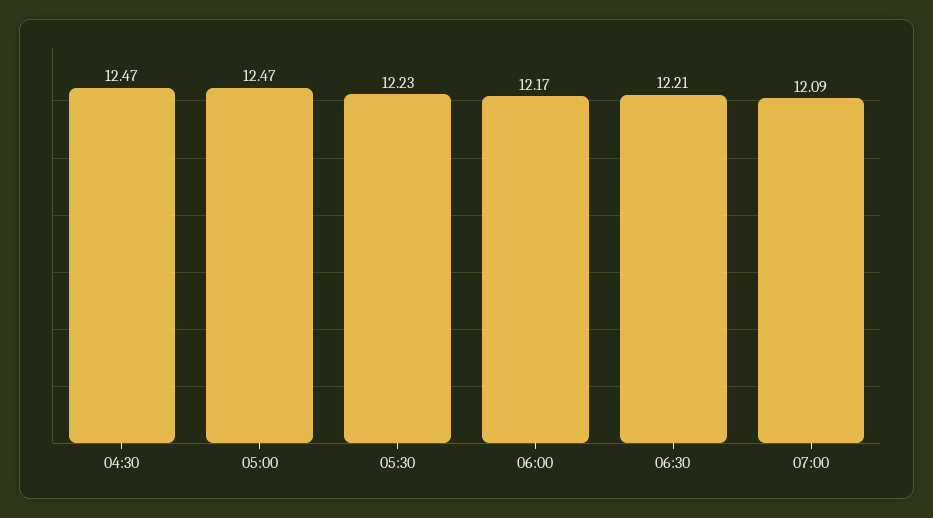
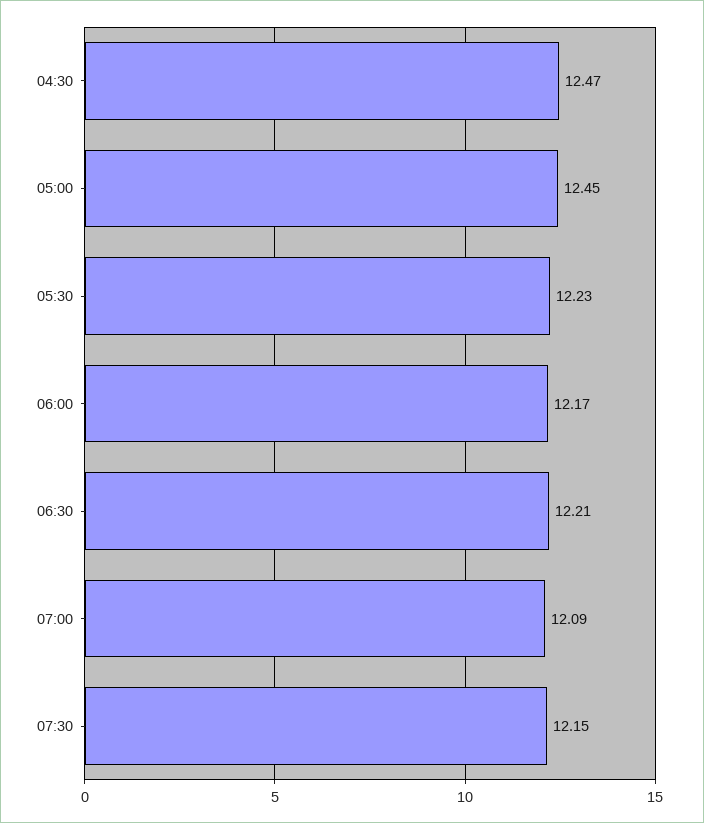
05:00: 12.47 -> 12.45
07:30: none -> 12.15

